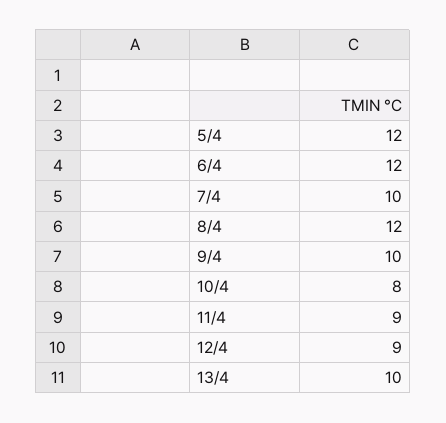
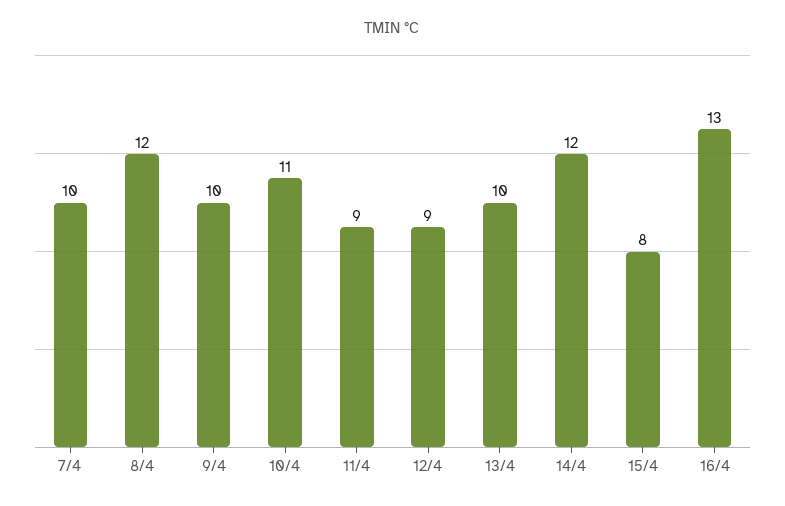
5/4: 12 -> none
6/4: 12 -> none
10/4: 8 -> 11
14/4: none -> 12
15/4: none -> 8
16/4: none -> 13

